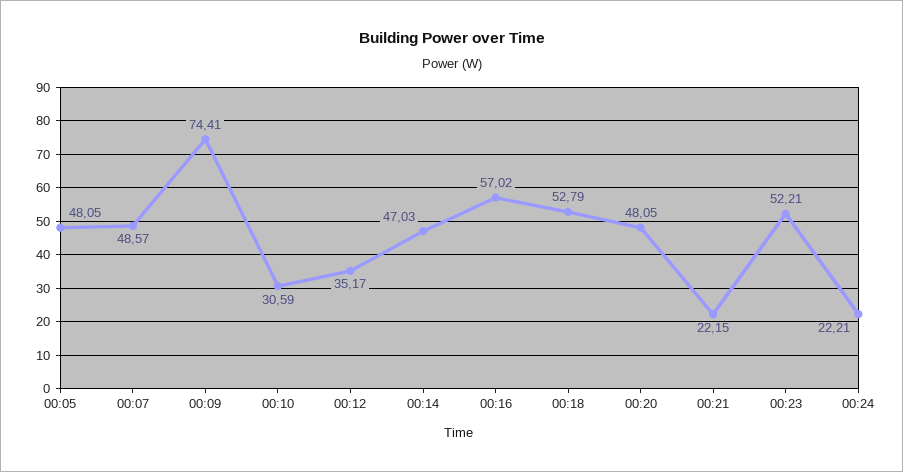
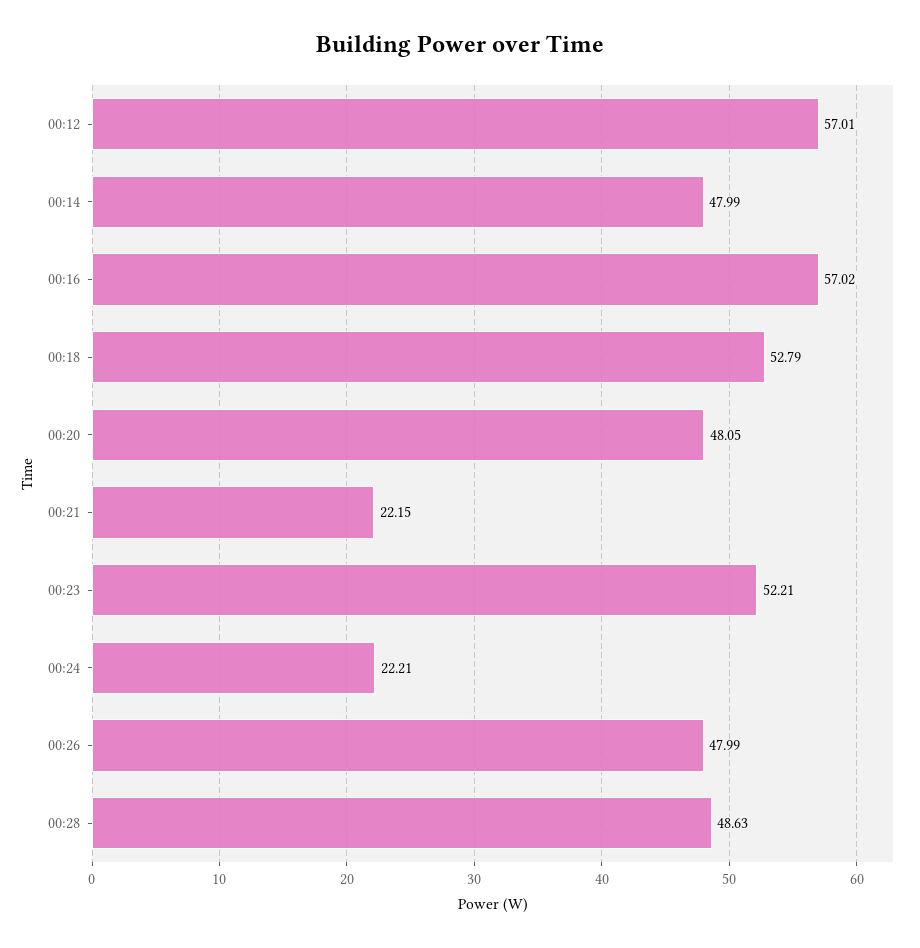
00:05: 48.05 -> none
00:07: 48.57 -> none
00:09: 74.41 -> none
00:10: 30.59 -> none
00:12: 35.17 -> 57.01
00:14: 47.03 -> 47.99
00:26: none -> 47.99
00:28: none -> 48.63

